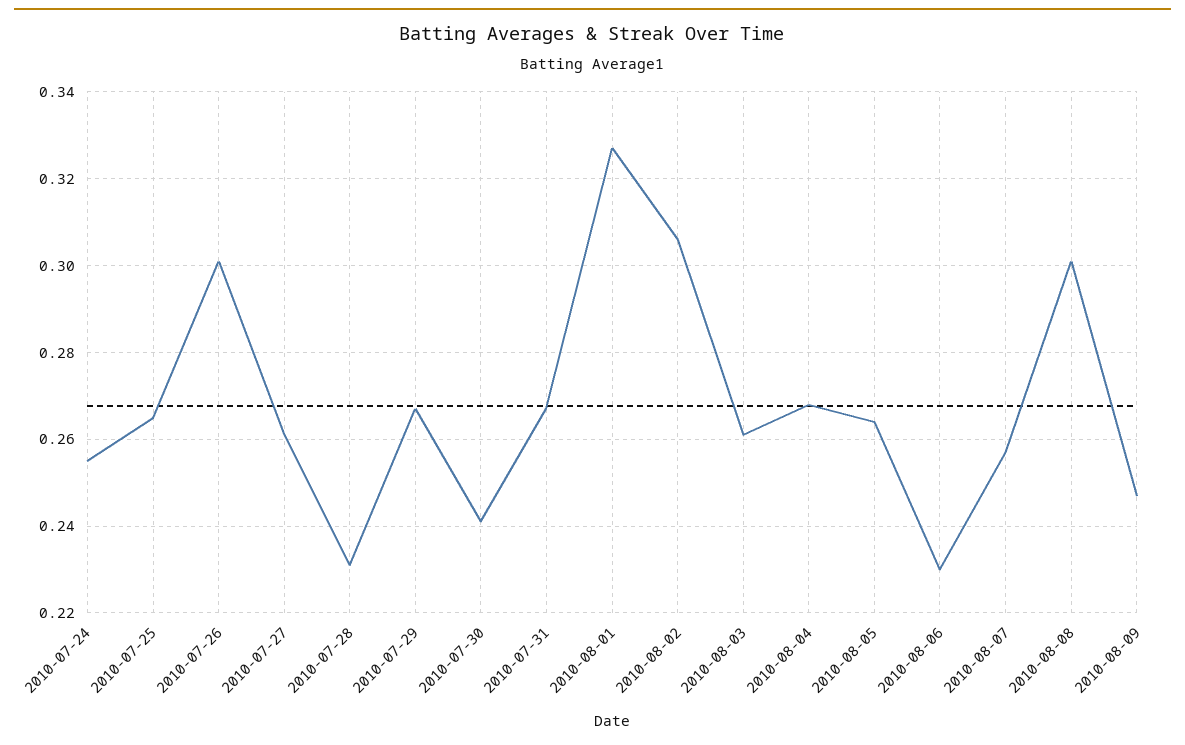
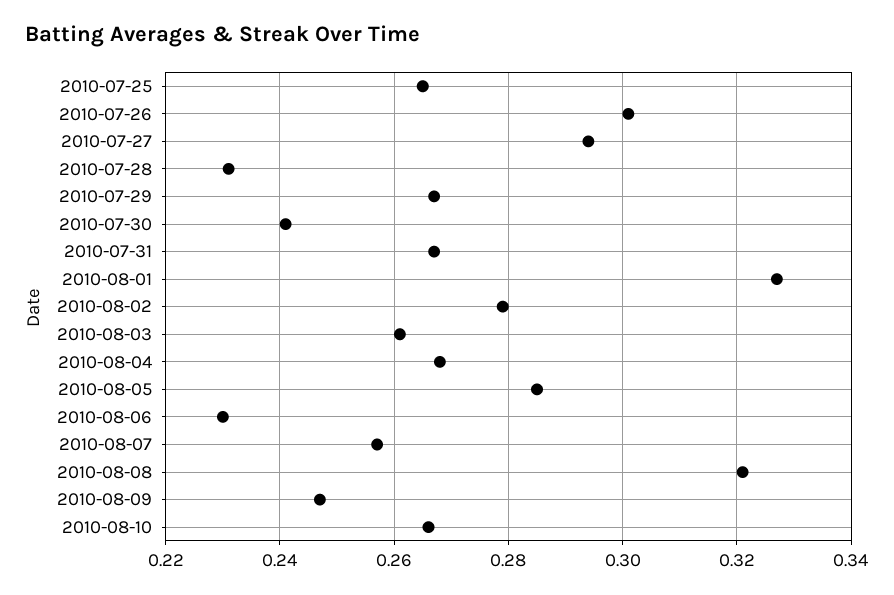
2010-07-24: 0.255 -> none
2010-07-27: 0.26 -> 0.295
2010-08-02: 0.305 -> 0.28
2010-08-05: 0.265 -> 0.285
2010-08-08: 0.3 -> 0.32
2010-08-10: none -> 0.265

